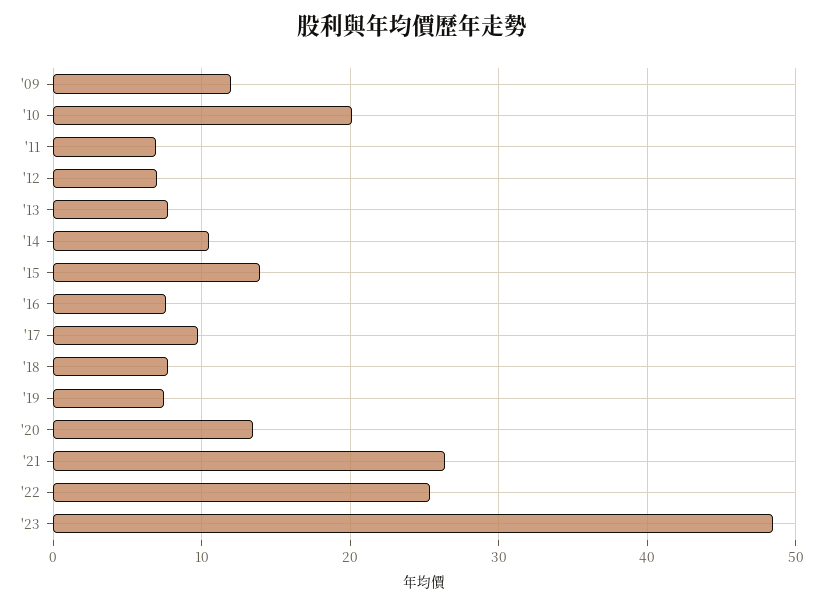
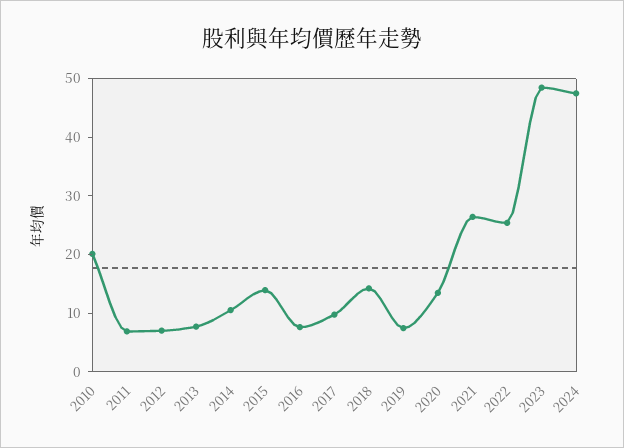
'09: 12 -> none
'18: 8 -> 14
2024: none -> 48

